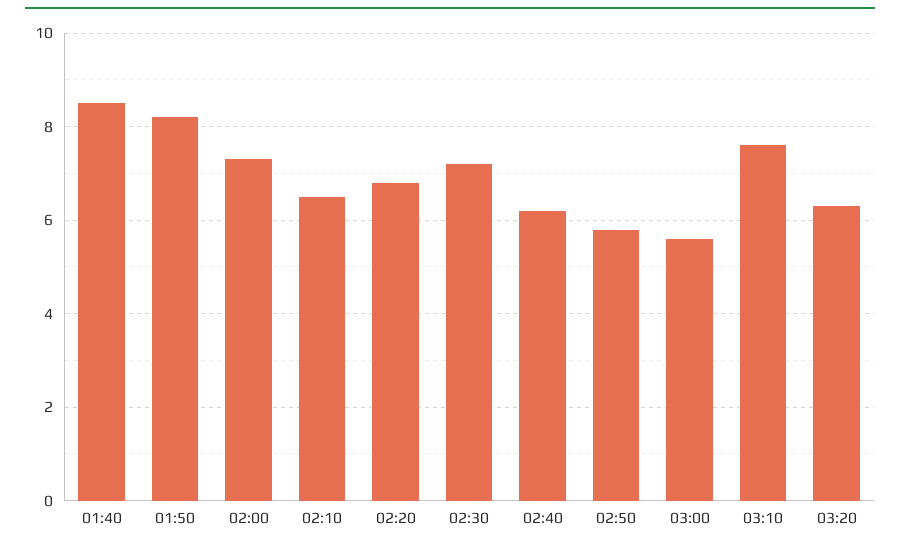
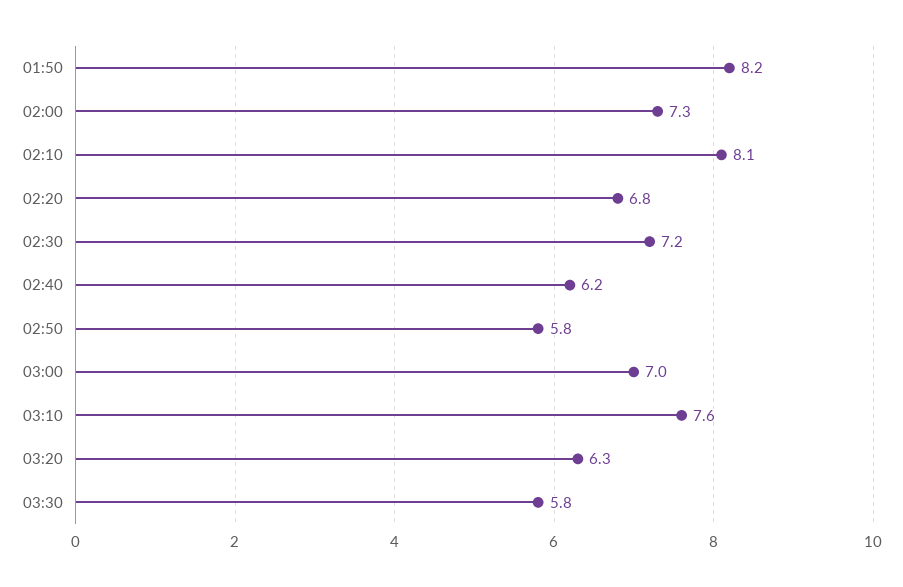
01:40: 8.5 -> none
02:10: 6.5 -> 8.1
03:00: 5.5 -> 7
03:30: none -> 5.8

